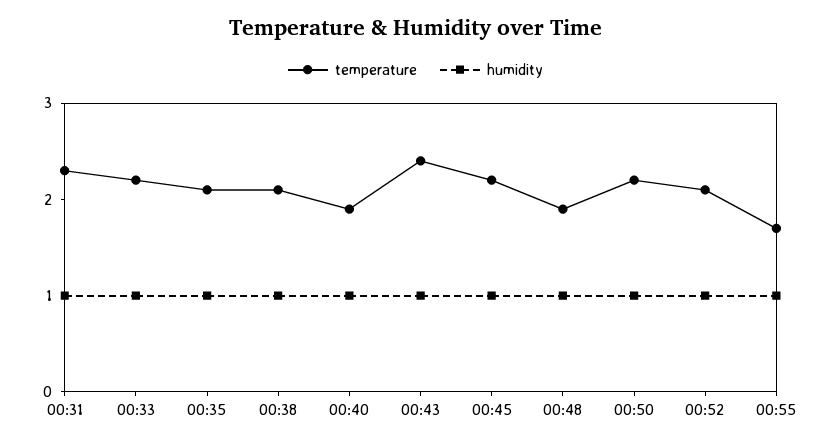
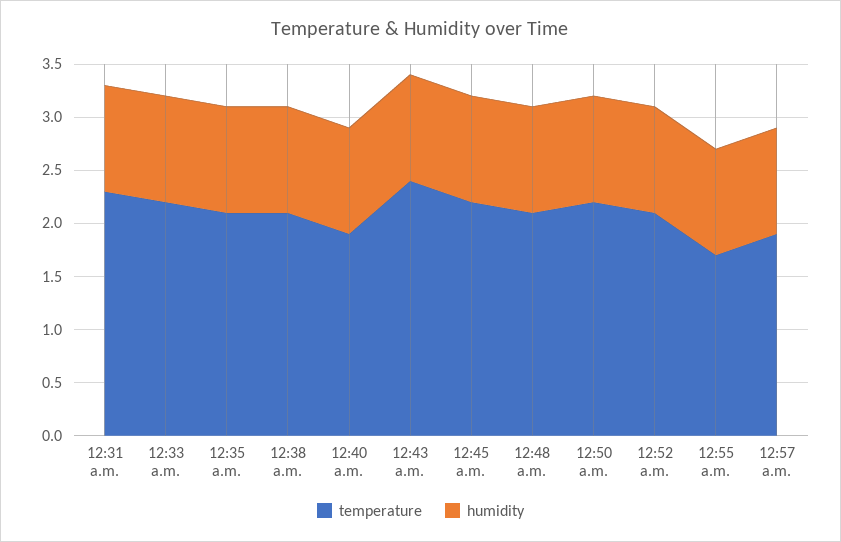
temperature, 00:48: 1.9 -> 2.1
temperature, 12:57 a.m.: none -> 1.9
humidity, 12:57 a.m.: none -> 1

